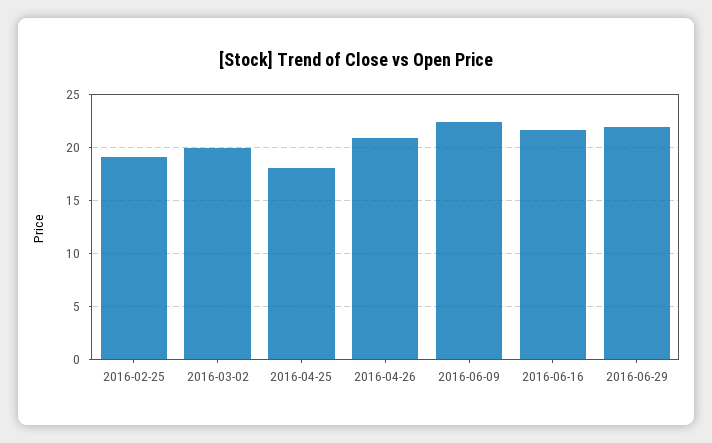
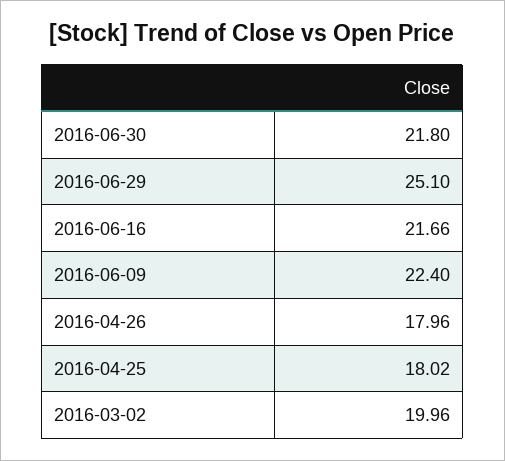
2016-02-25: 19 -> none
2016-04-26: 21 -> 17.96
2016-06-29: 22 -> 25.1
2016-06-30: none -> 21.8

